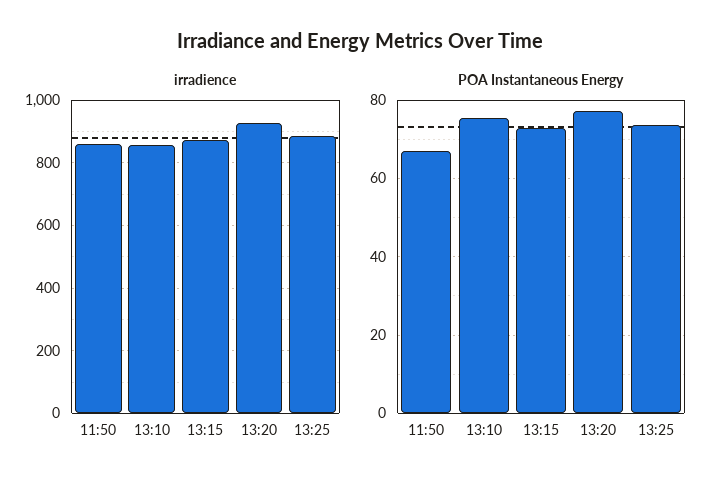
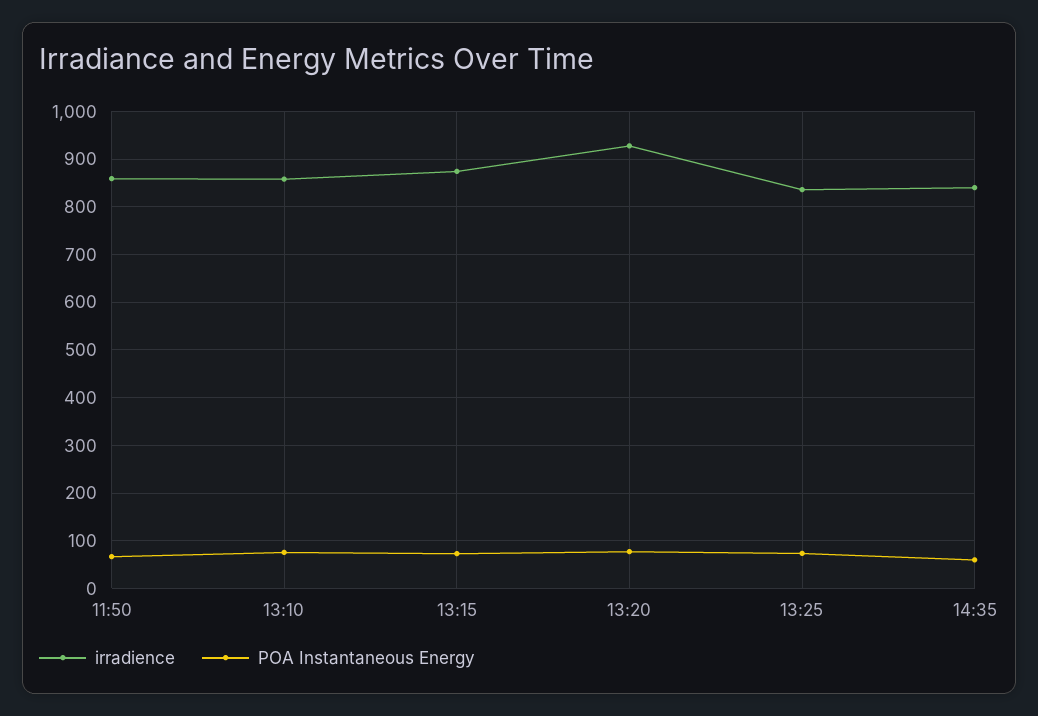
irradience, 13:25: 880 -> 840
irradience, 14:35: none -> 840
POA Instantaneous Energy, 14:35: none -> 60

